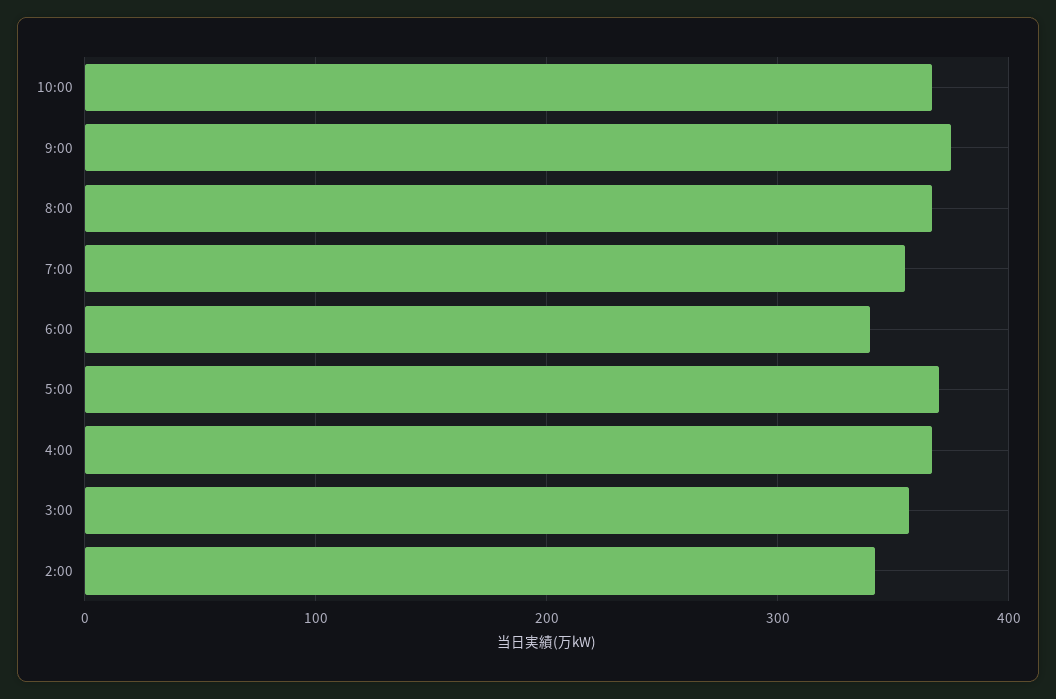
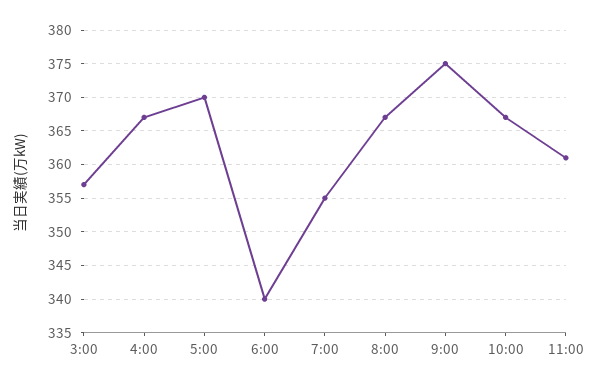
2:00: 340 -> none
11:00: none -> 361

